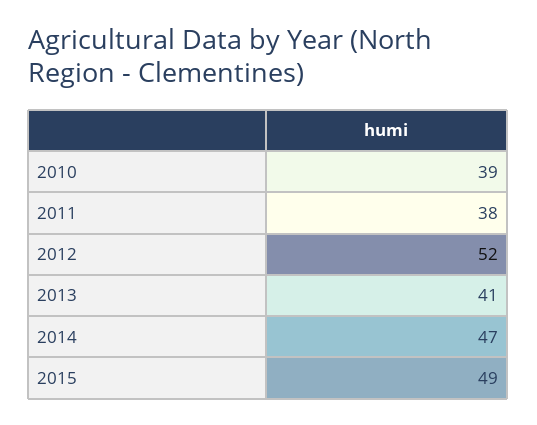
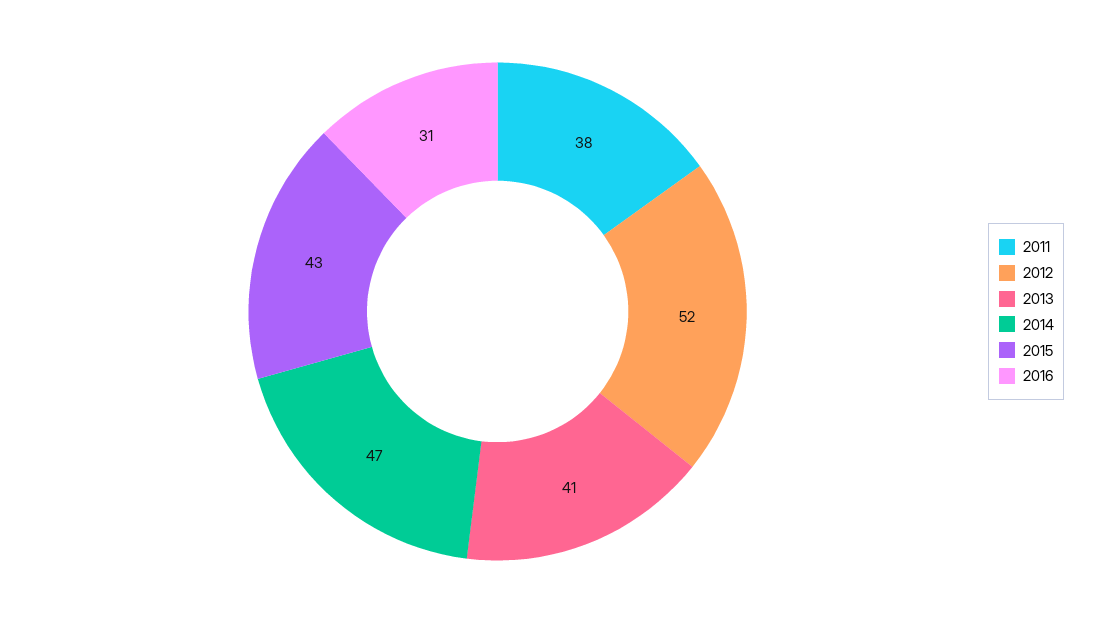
2010: 39 -> none
2015: 49 -> 43
2016: none -> 31

